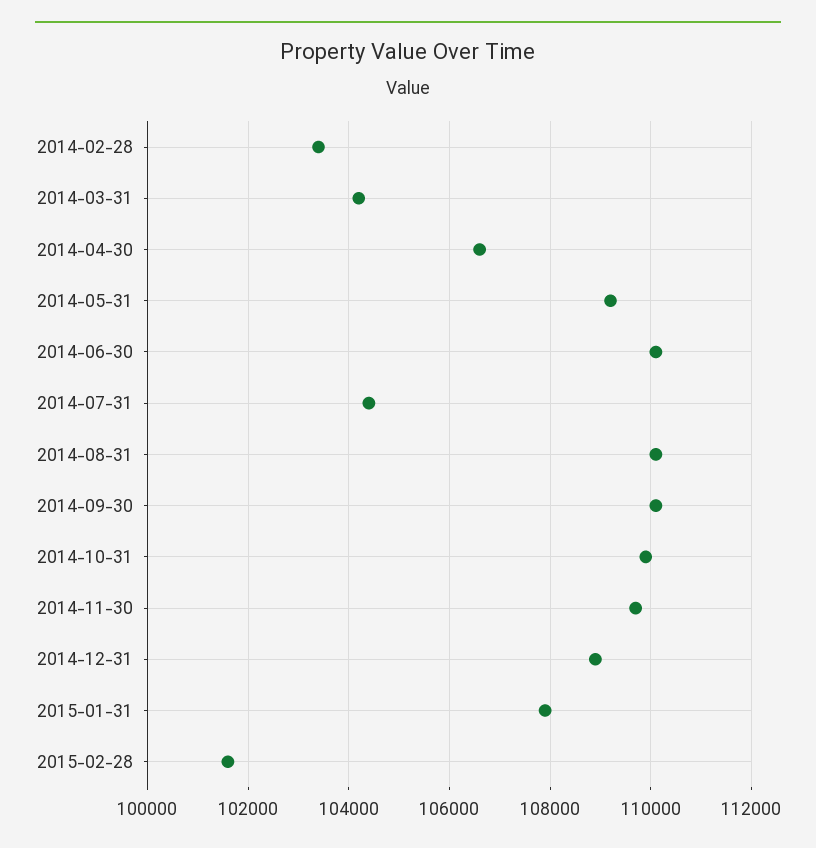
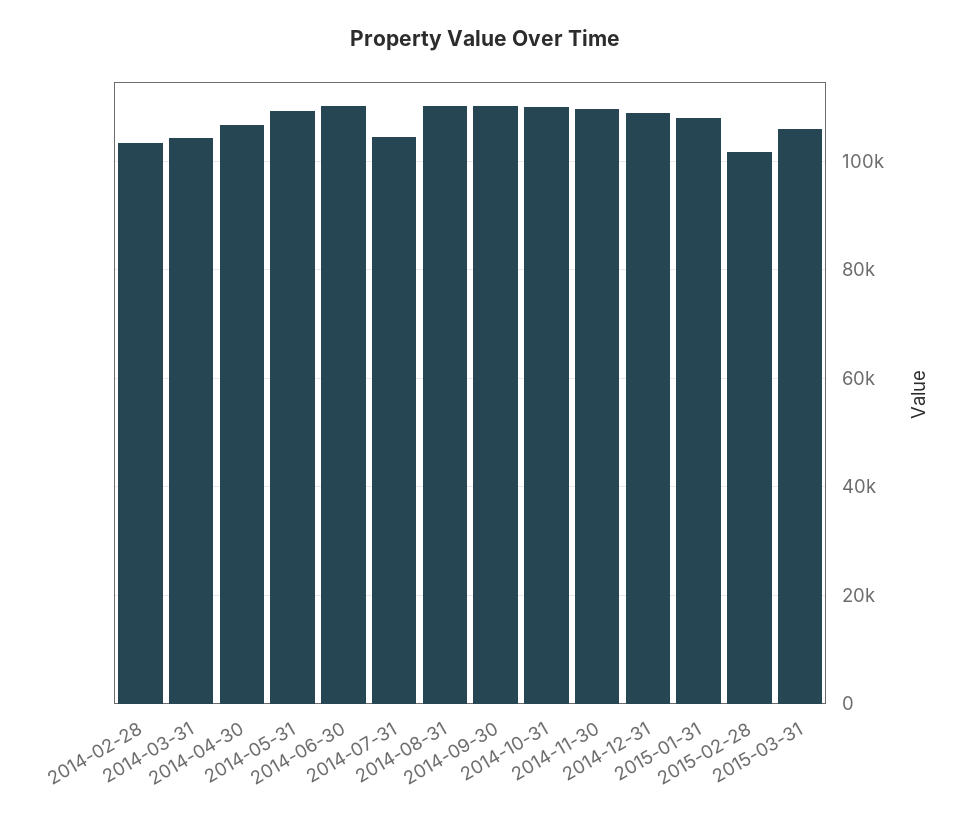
2015-03-31: none -> 106000

